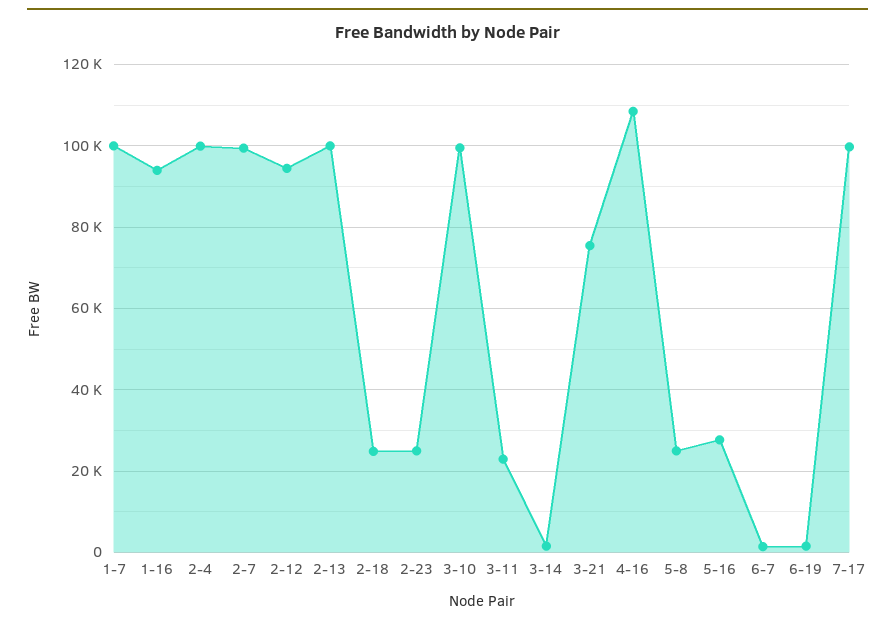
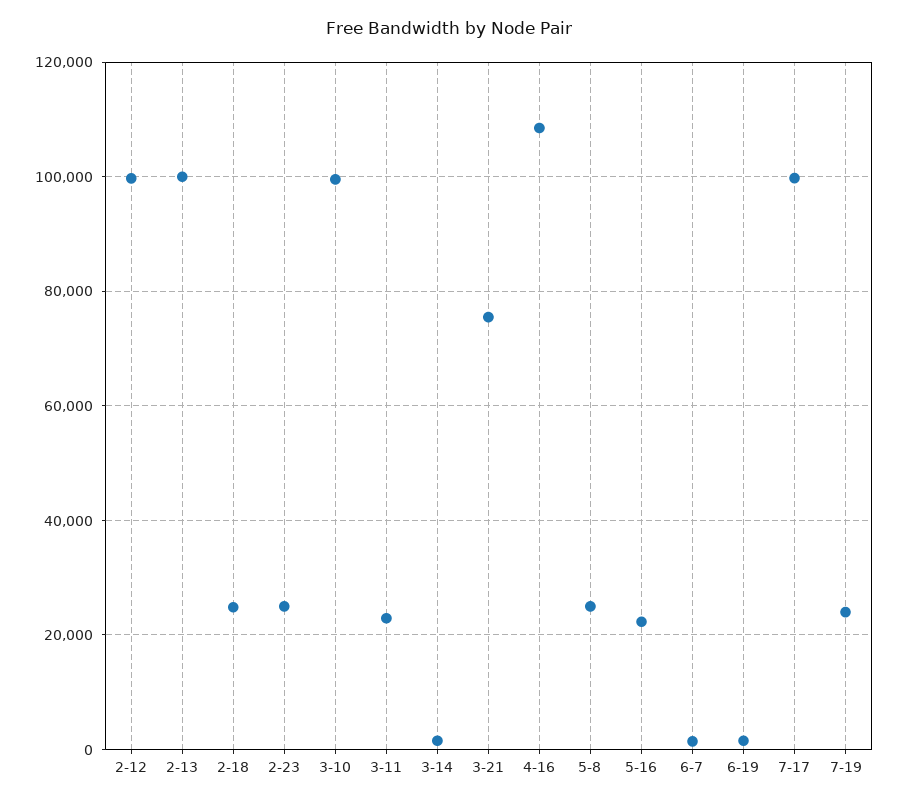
1-7: 100000 -> none
1-16: 94000 -> none
2-4: 100000 -> none
2-7: 100000 -> none
2-12: 94000 -> 100000
5-16: 28000 -> 22000
7-19: none -> 24000

